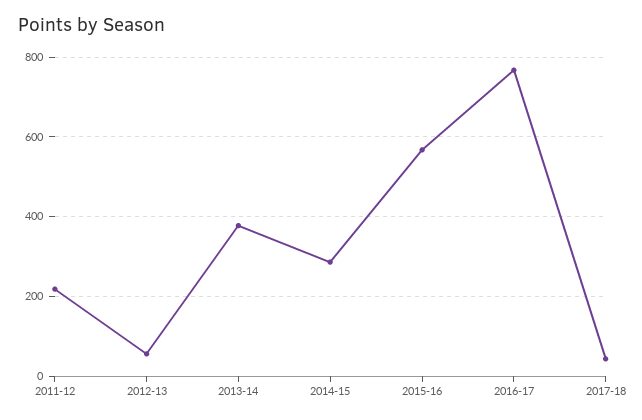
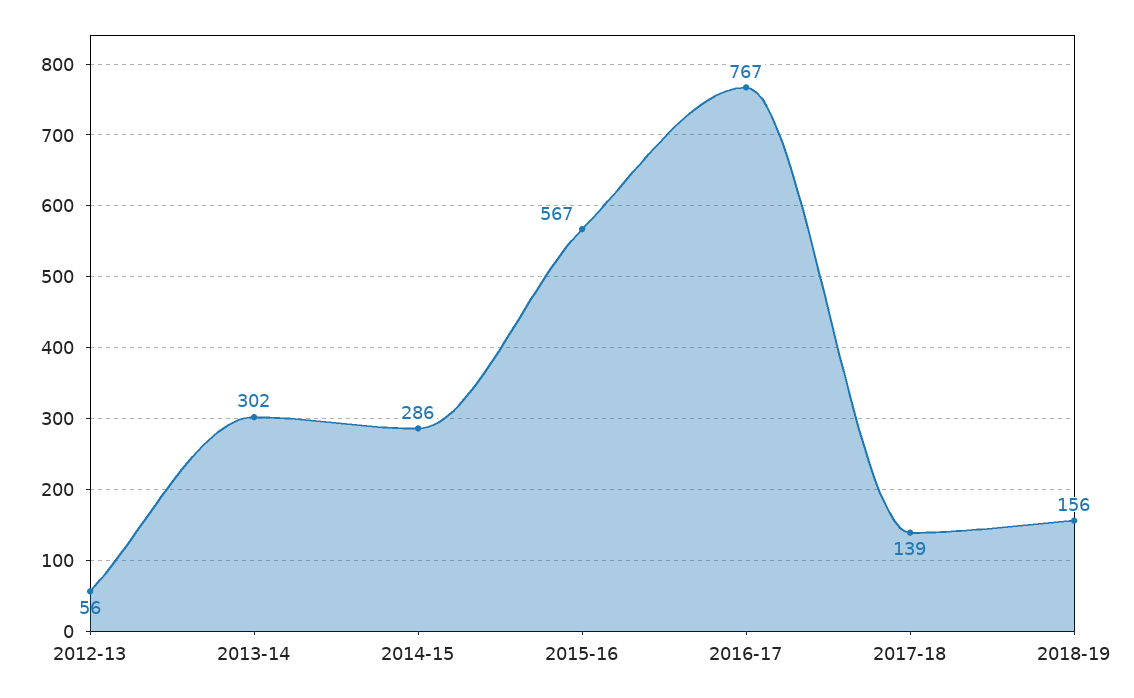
2011-12: 220 -> none
2013-14: 380 -> 302
2017-18: 40 -> 139
2018-19: none -> 156

